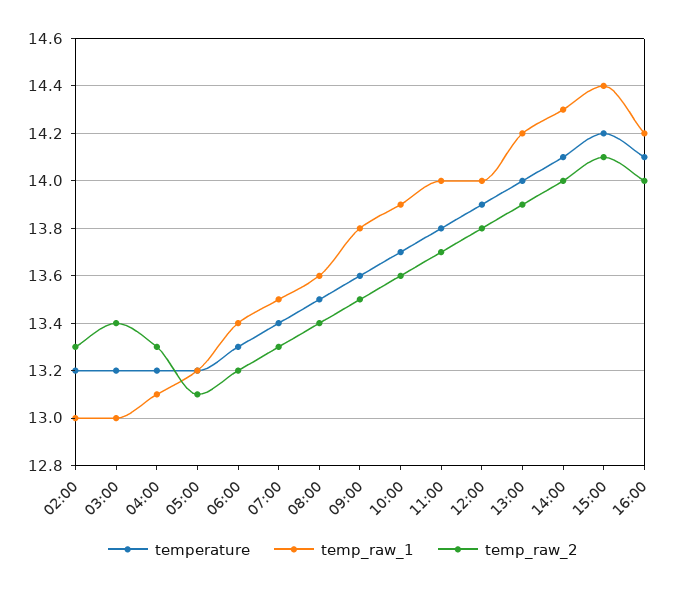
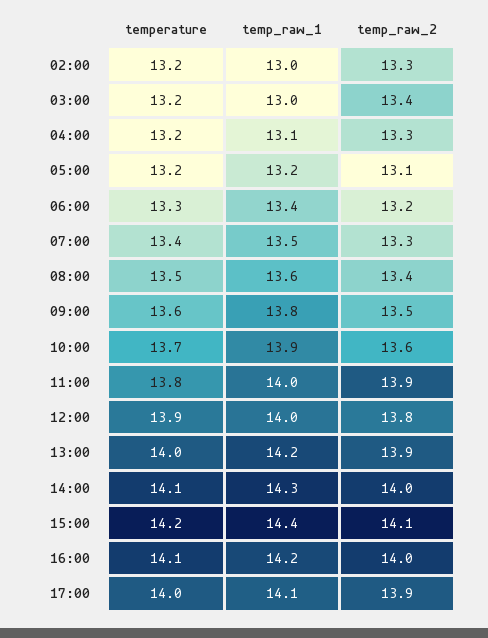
temp_raw_2, 11:00: 13.7 -> 13.9
temperature, 17:00: none -> 14
temp_raw_1, 17:00: none -> 14.1
temp_raw_2, 17:00: none -> 13.9

